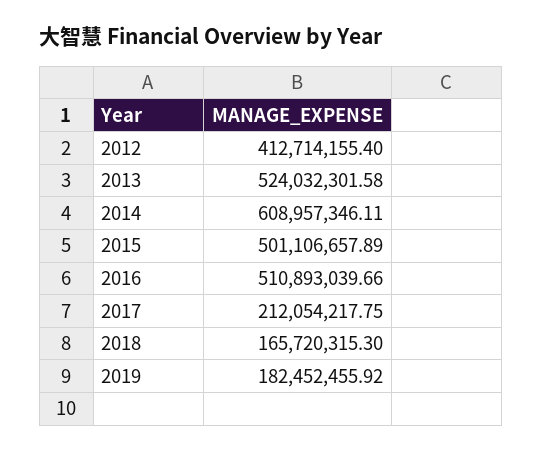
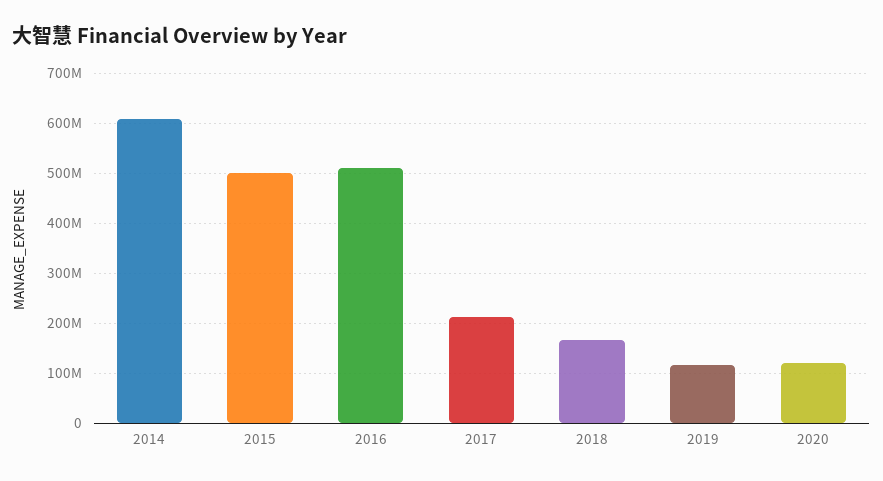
2012: 412714155.4 -> none
2013: 524032301.58 -> none
2019: 182452455.92 -> 120000000
2020: none -> 120000000

